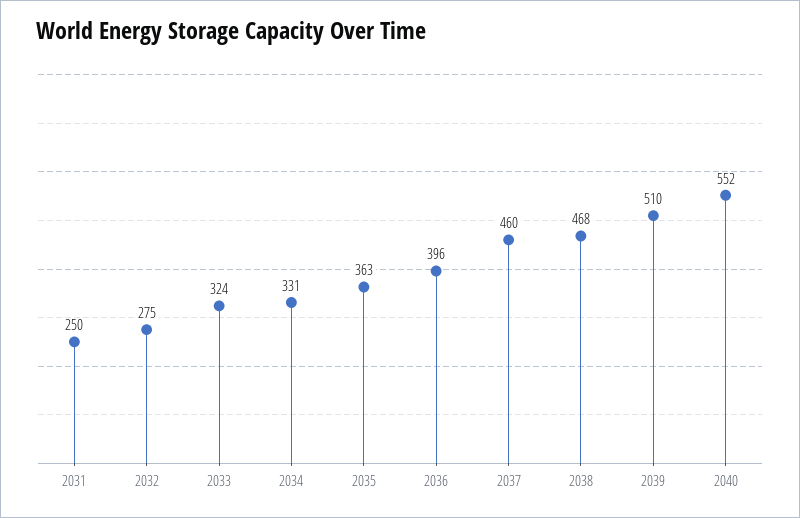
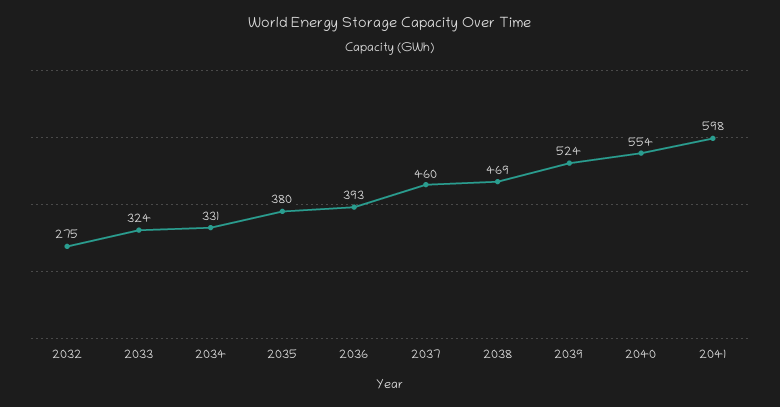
2031: 250 -> none
2035: 363 -> 380
2036: 396 -> 393
2038: 468 -> 469
2039: 510 -> 524
2040: 552 -> 554
2041: none -> 598

